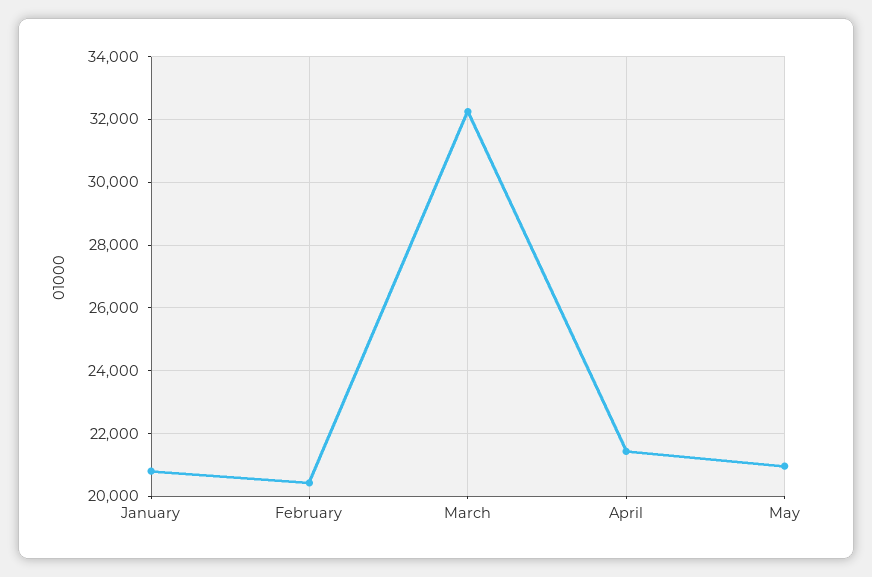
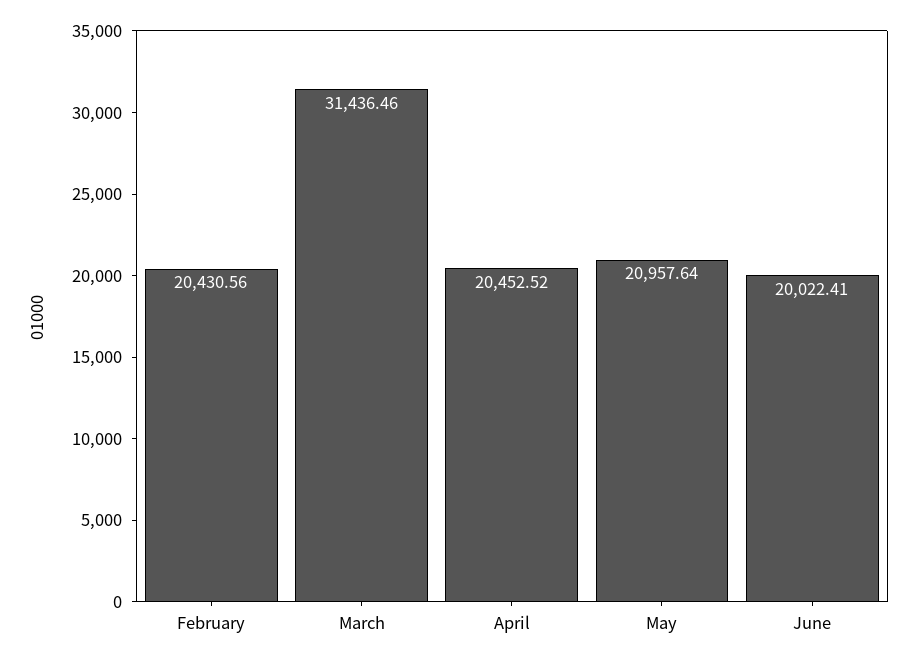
January: 20800 -> none
March: 32200 -> 31436.46
April: 21400 -> 20452.52
June: none -> 20022.41

